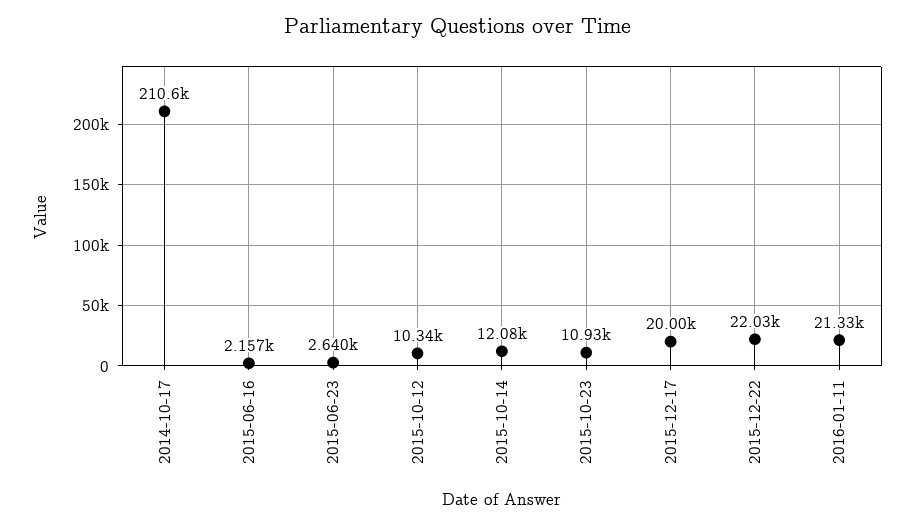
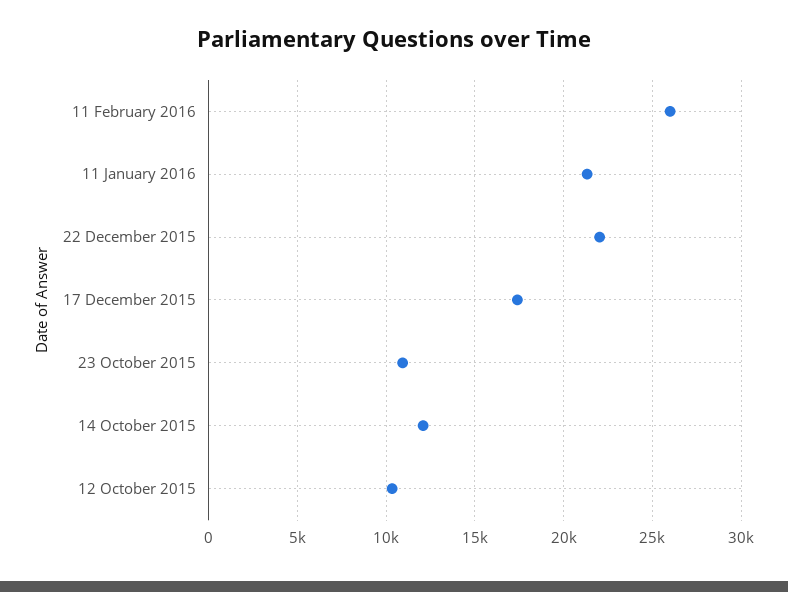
2014-10-17: 210600 -> none
2015-06-16: 2157 -> none
2015-06-23: 2640 -> none
2015-12-17: 20000 -> 17500
11 February 2016: none -> 26000

